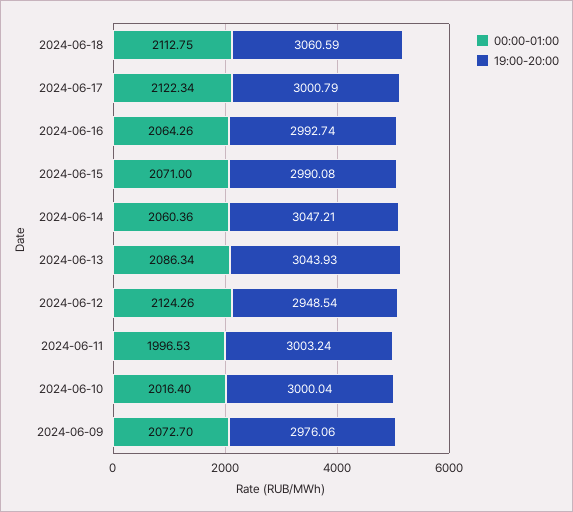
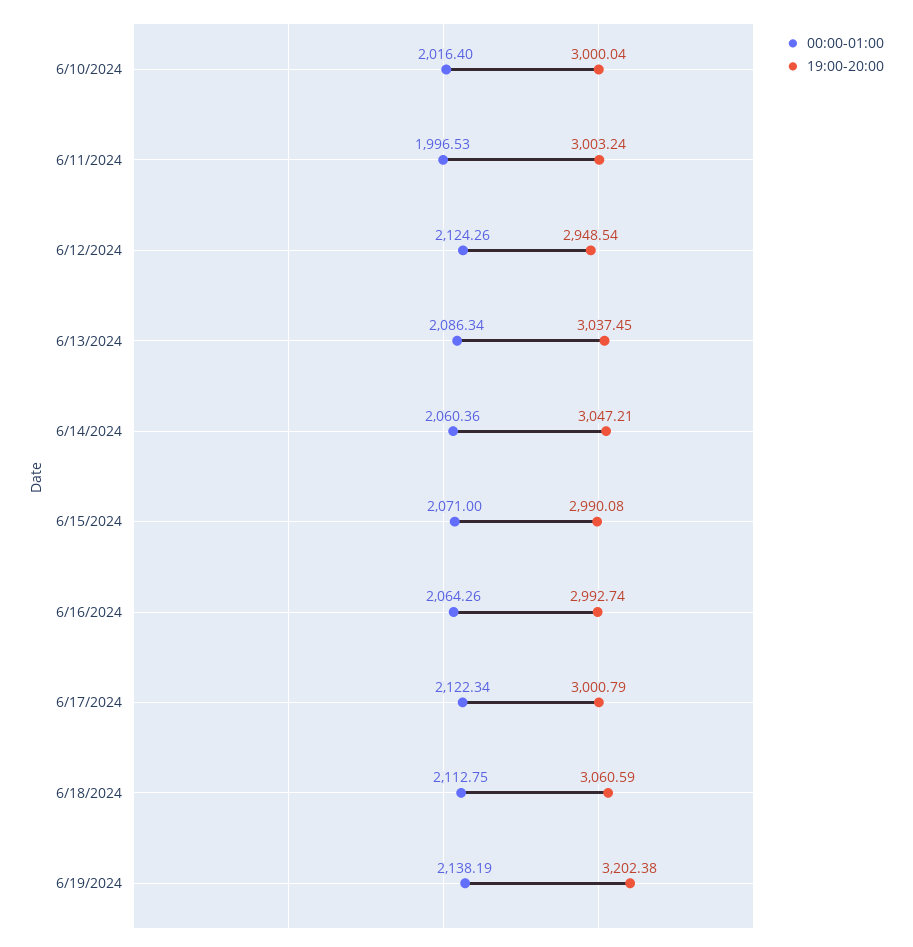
19:00-20:00, 2024-06-13: 3043.93 -> 3037.45
00:00-01:00, 2024-06-09: 2072.7 -> none
19:00-20:00, 2024-06-09: 2976.06 -> none
00:00-01:00, 6/19/2024: none -> 2138.19
19:00-20:00, 6/19/2024: none -> 3202.38

